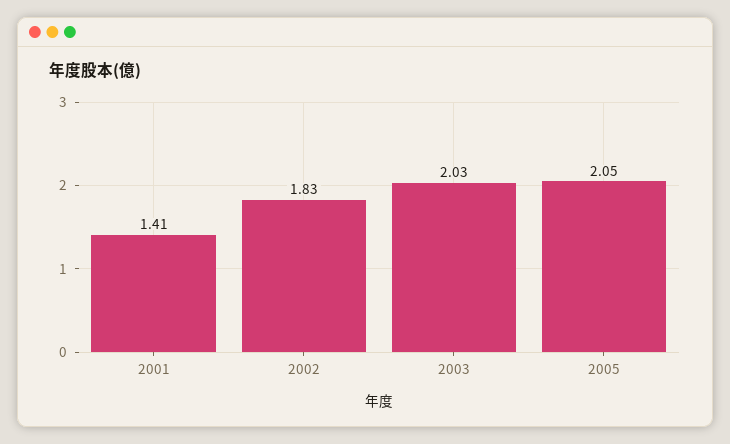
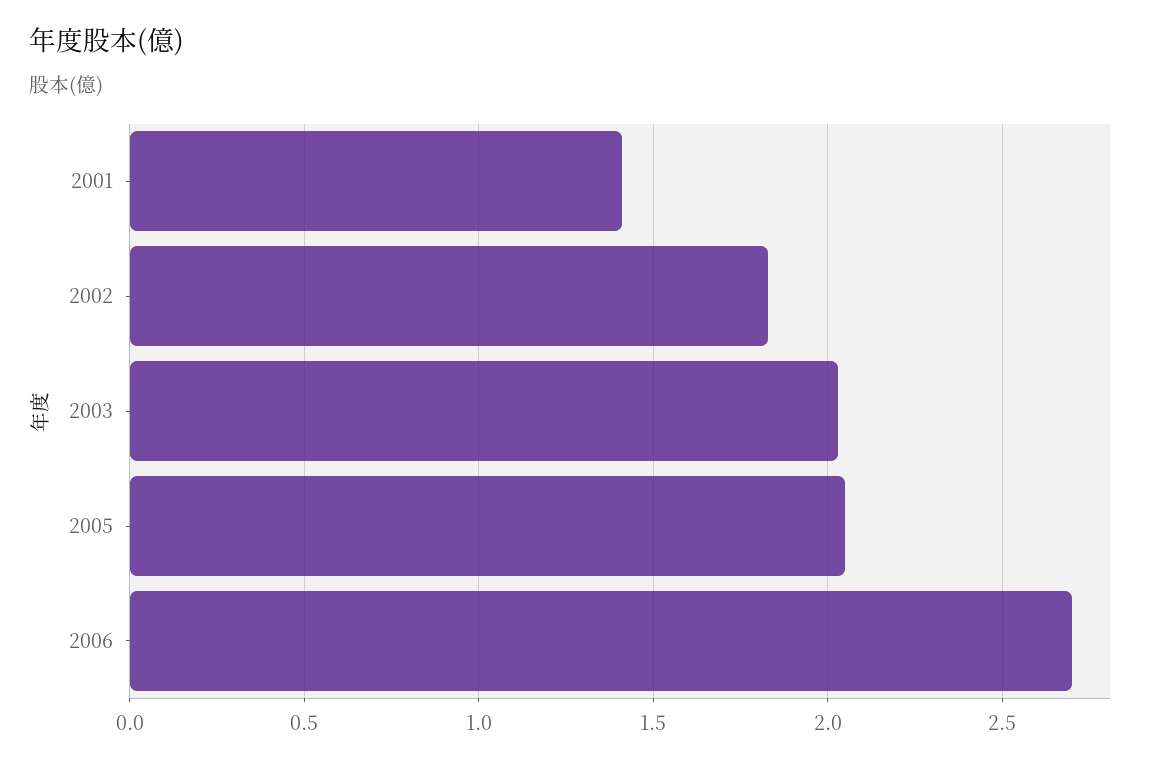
2006: none -> 2.7

